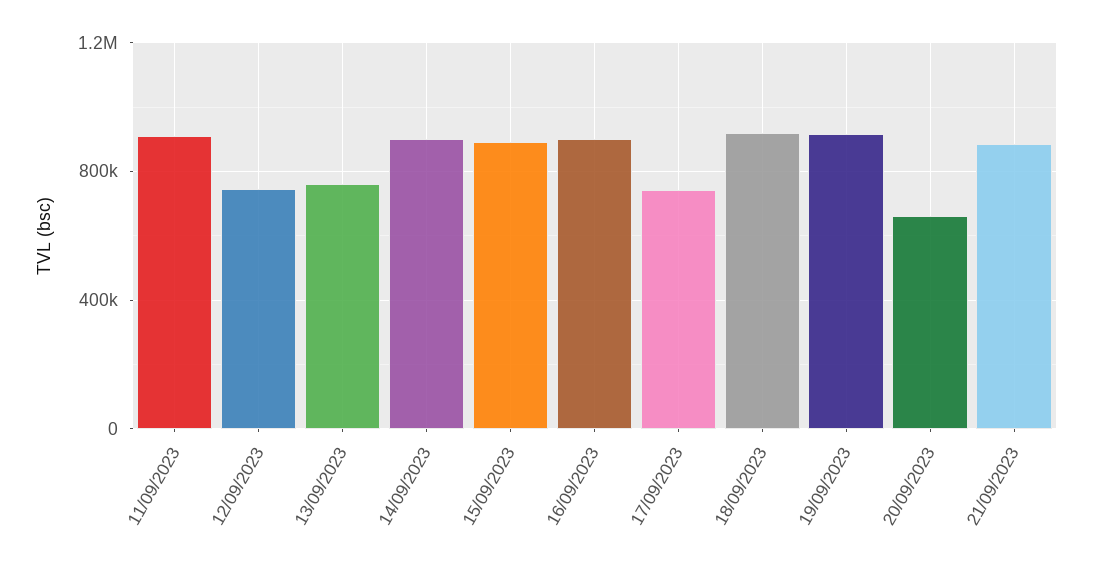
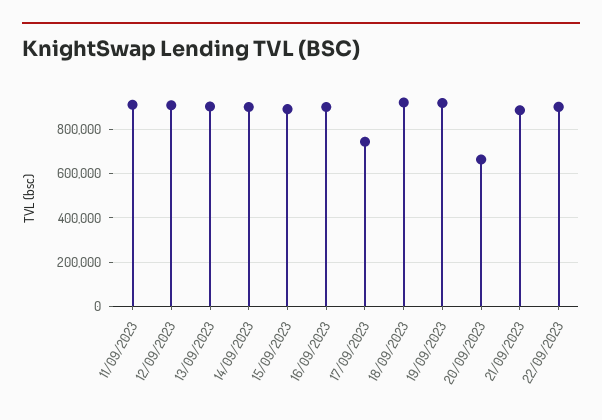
12/09/2023: 750000 -> 900000
13/09/2023: 750000 -> 900000
22/09/2023: none -> 900000

